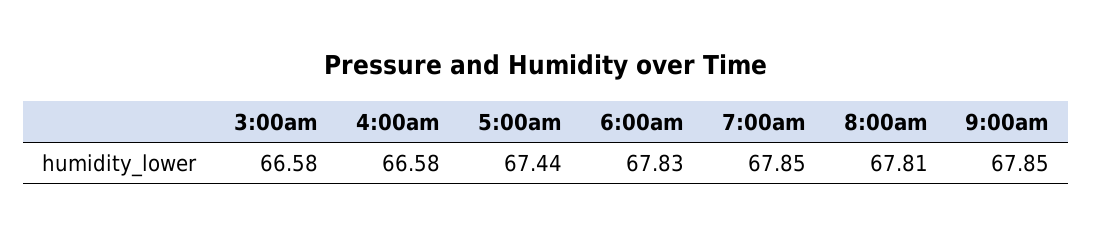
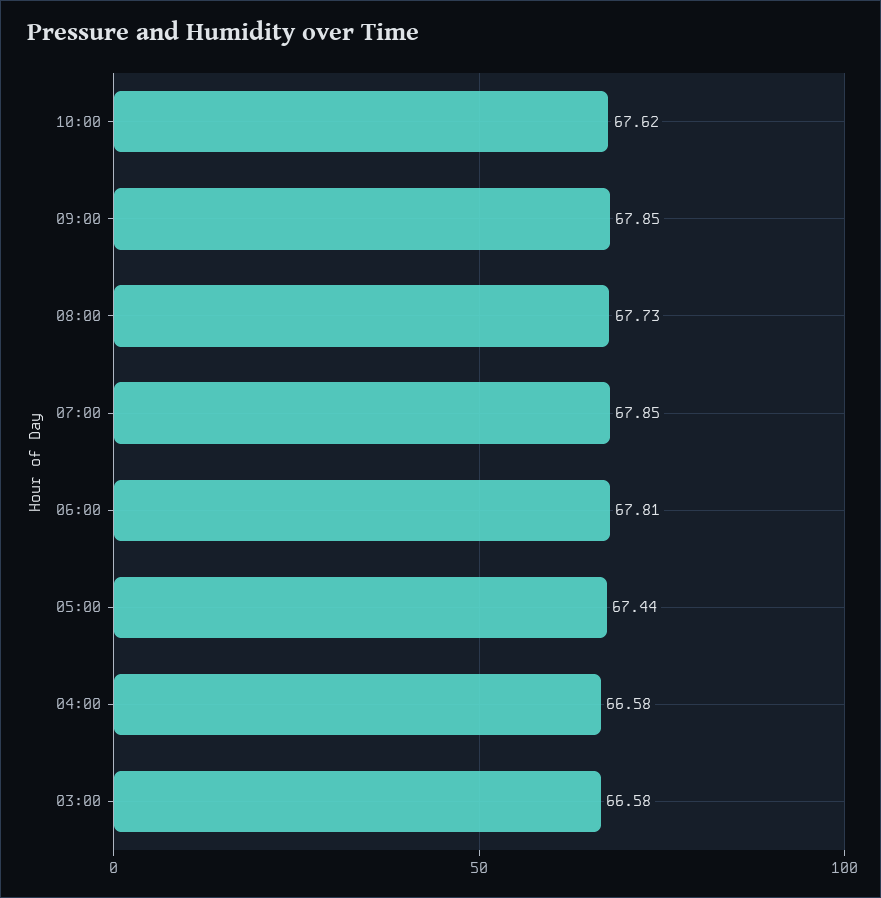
6:00am: 67.83 -> 67.81
8:00am: 67.81 -> 67.73
10:00: none -> 67.62

